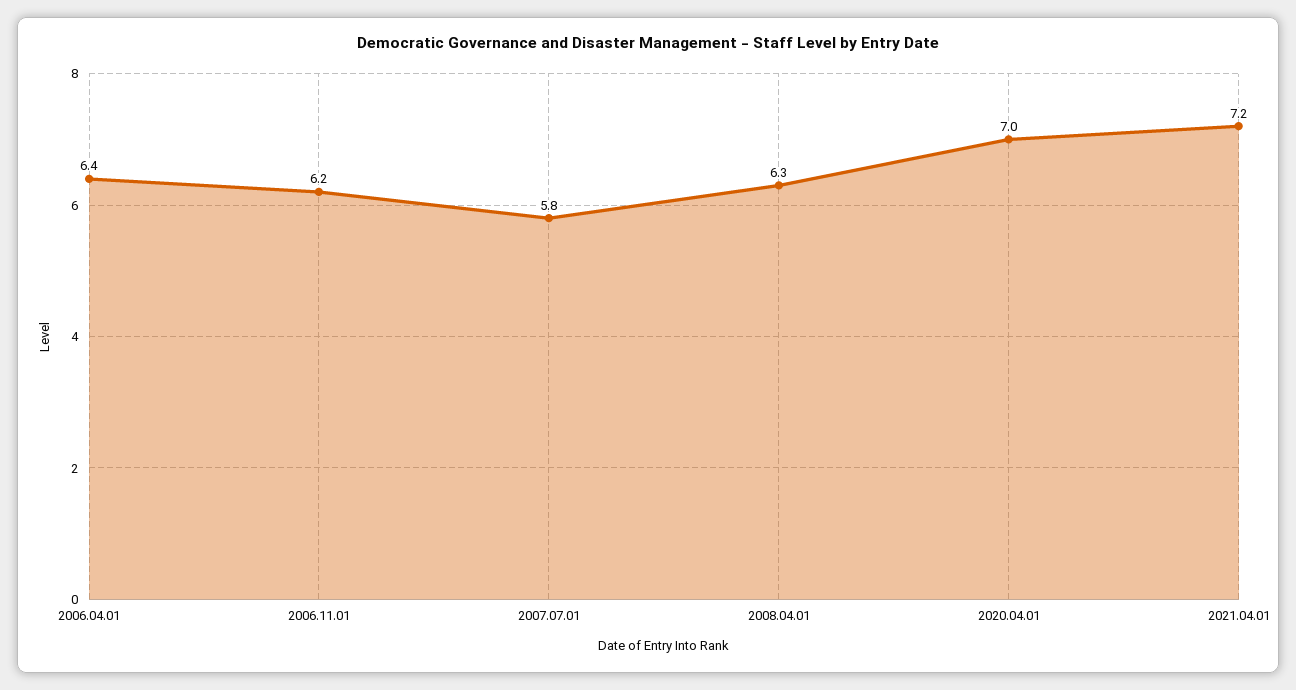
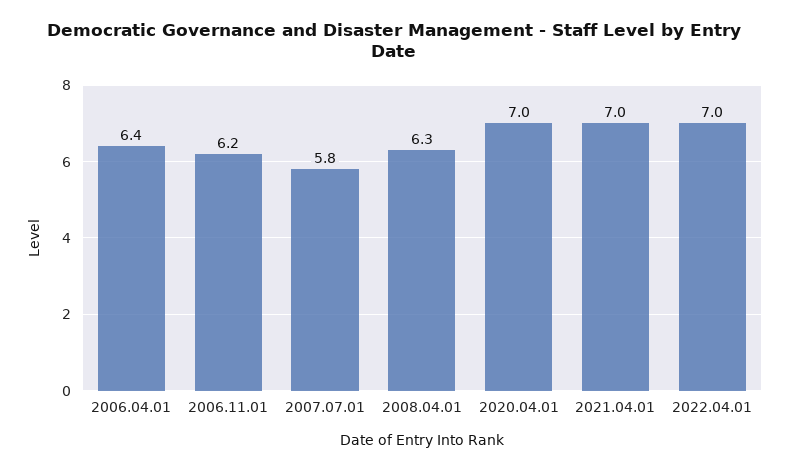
2021.04.01: 7.2 -> 7
2022.04.01: none -> 7

